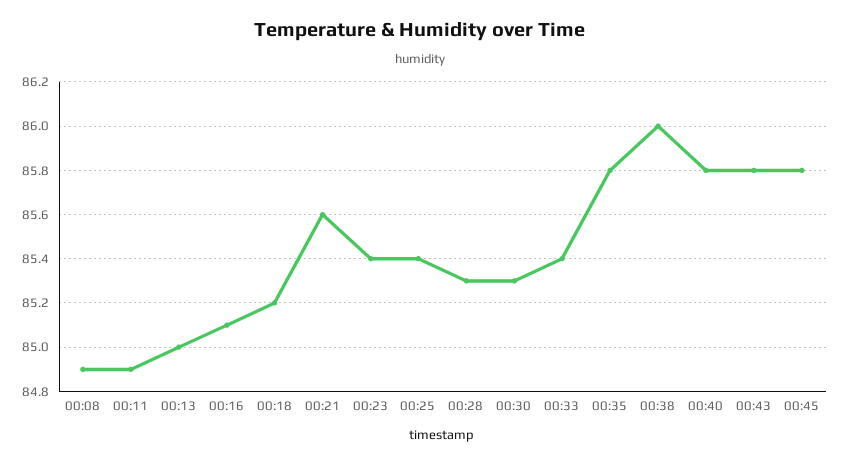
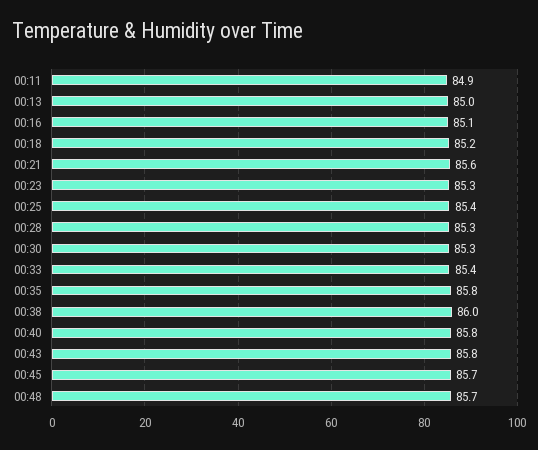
00:08: 84.9 -> none
00:23: 85.4 -> 85.3
00:45: 85.8 -> 85.7
00:48: none -> 85.7

